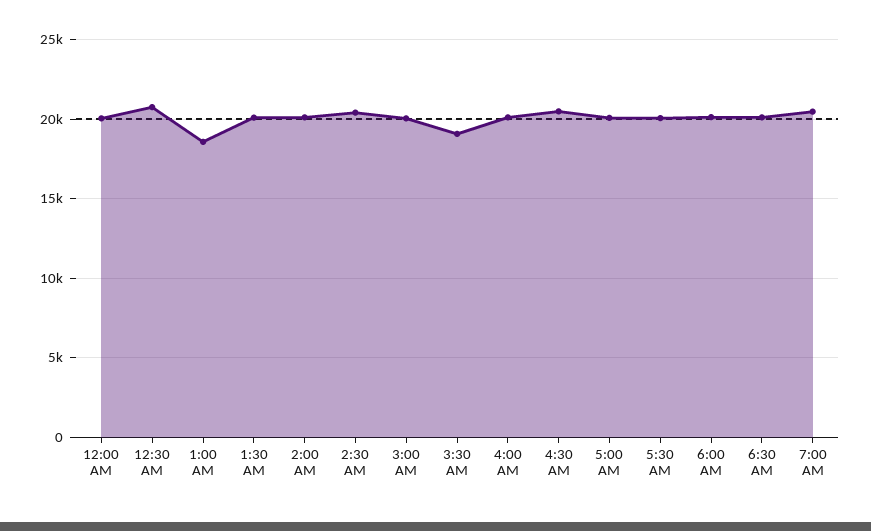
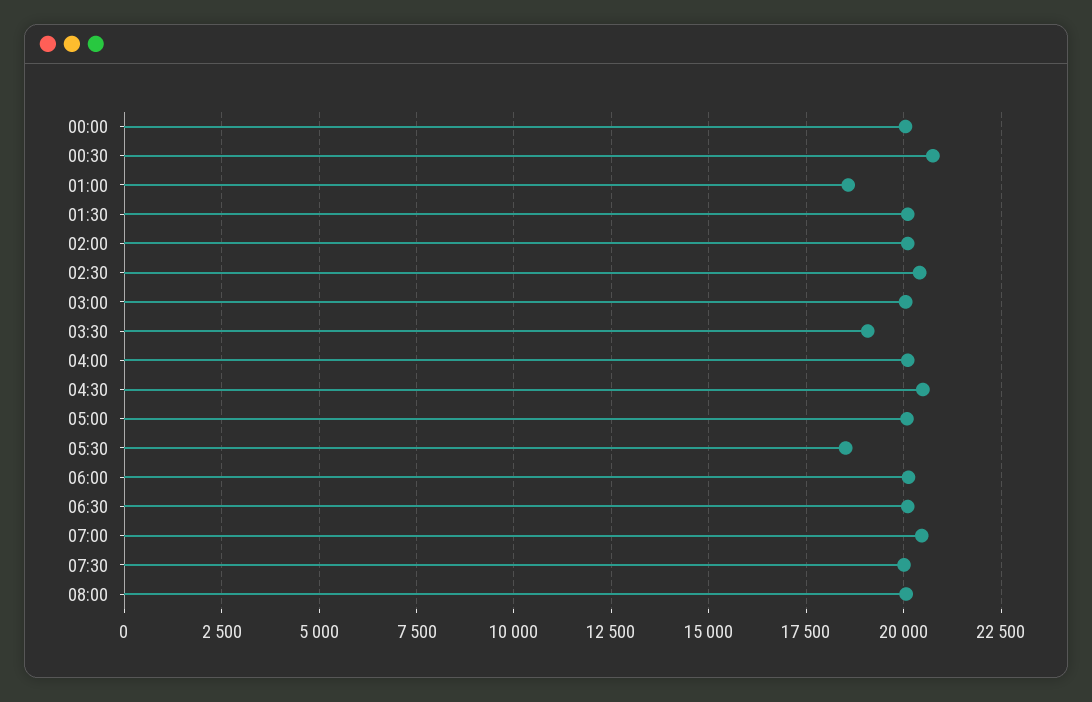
5:30 AM: 20000 -> 18500
07:30: none -> 20000
08:00: none -> 20000

